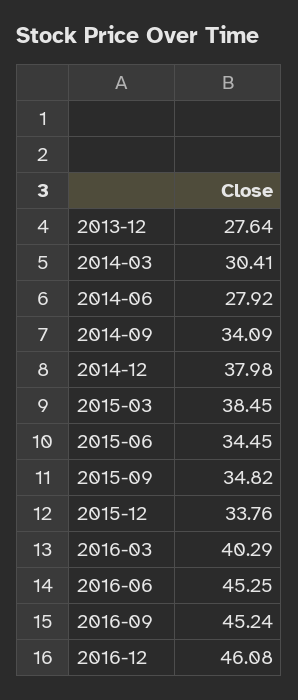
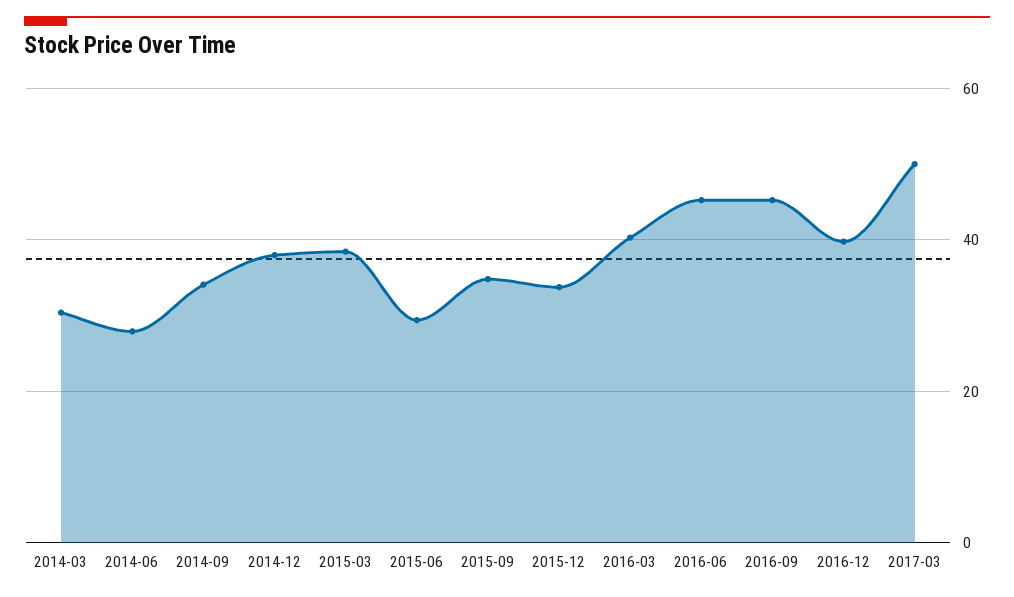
2013-12: 27.64 -> none
2015-06: 34.45 -> 30
2016-12: 46.08 -> 40
2017-03: none -> 50

